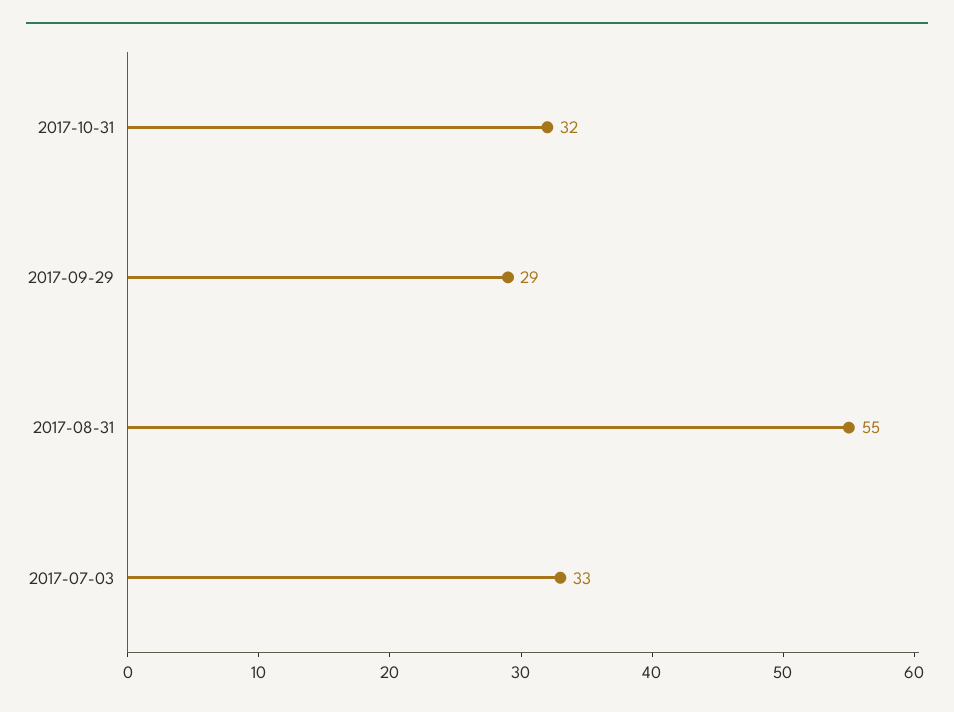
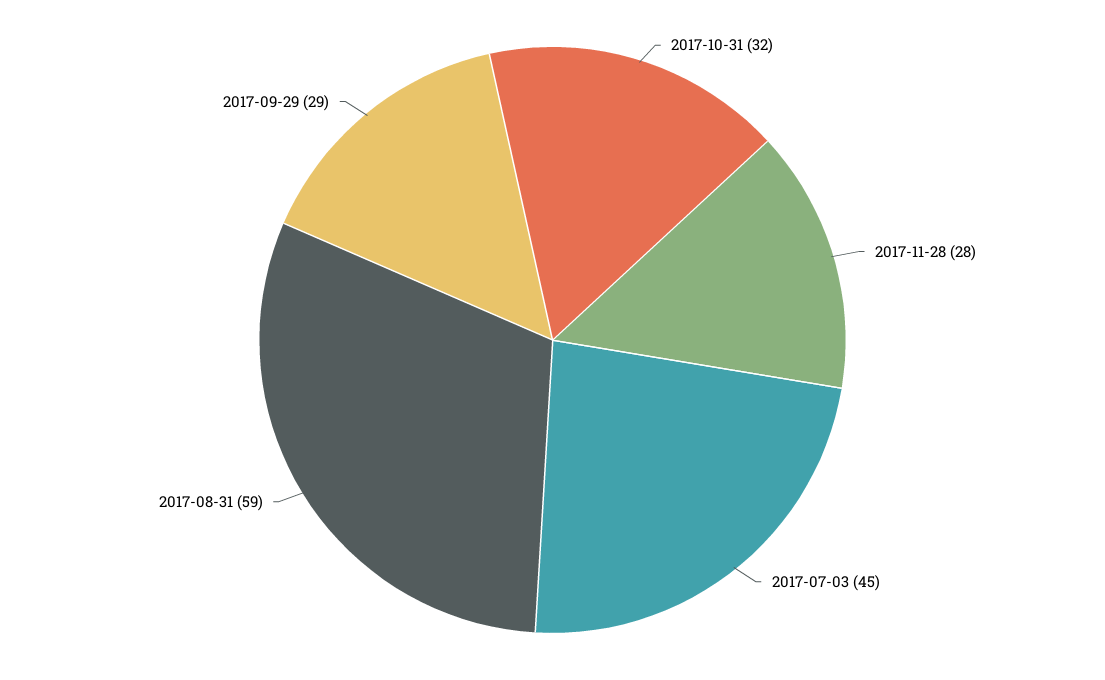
2017-08-31: 55 -> 59
2017-07-03: 33 -> 45
2017-11-28: none -> 28

